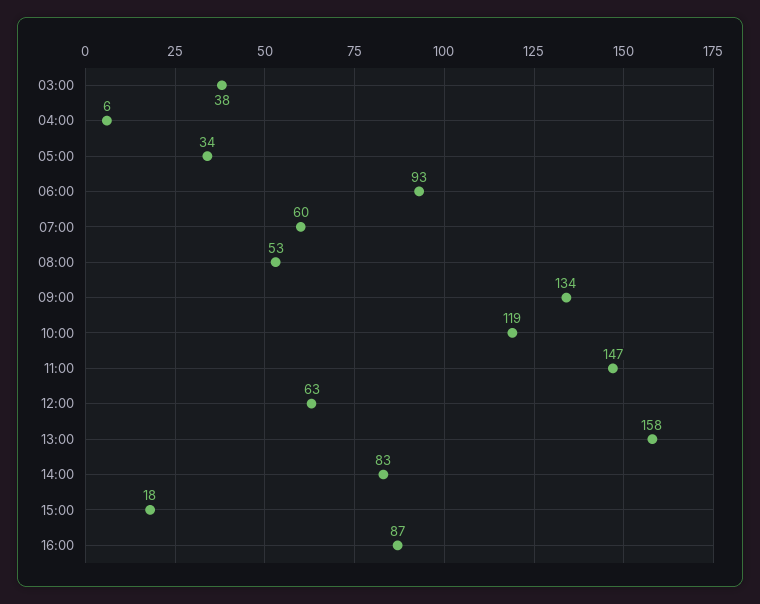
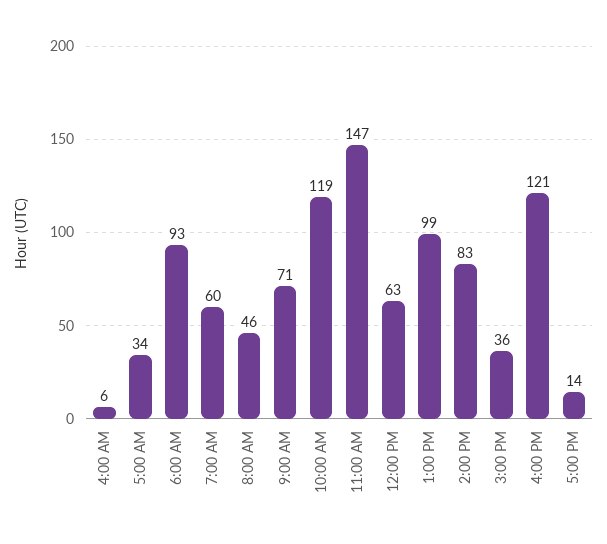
03:00: 38 -> none
08:00: 53 -> 46
09:00: 134 -> 71
13:00: 158 -> 99
15:00: 18 -> 36
16:00: 87 -> 121
5:00 PM: none -> 14

